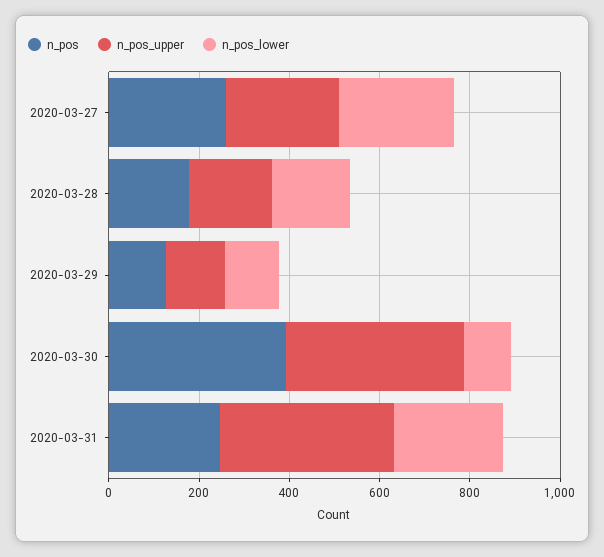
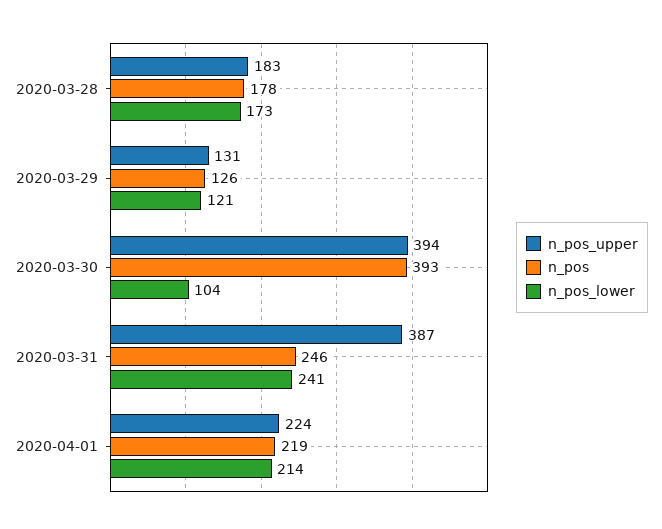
n_pos, 2020-03-27: 250 -> none
n_pos_upper, 2020-03-27: 250 -> none
n_pos_lower, 2020-03-27: 250 -> none
n_pos_upper, 2020-04-01: none -> 224
n_pos, 2020-04-01: none -> 219
n_pos_lower, 2020-04-01: none -> 214

